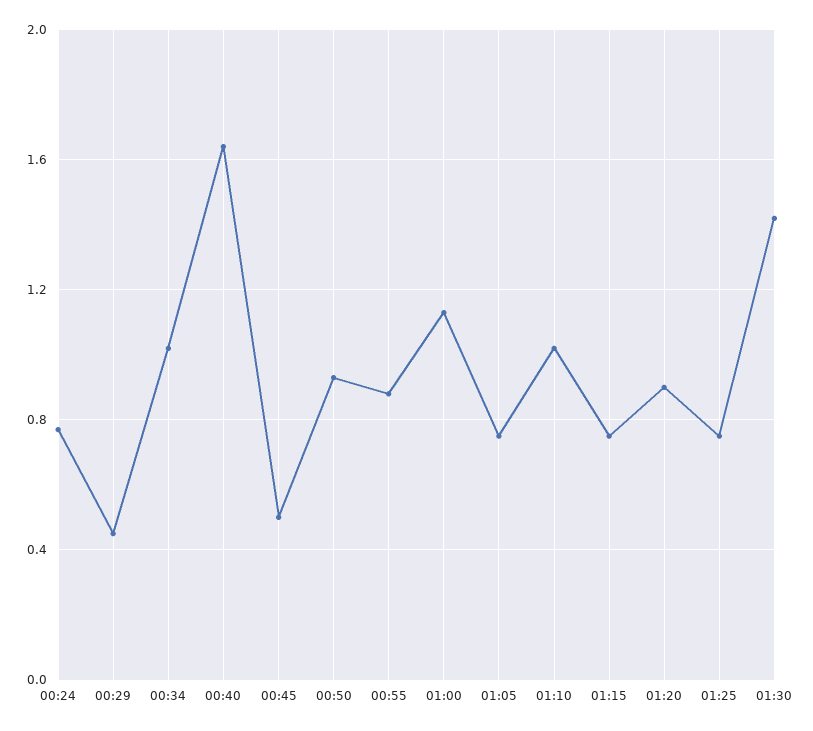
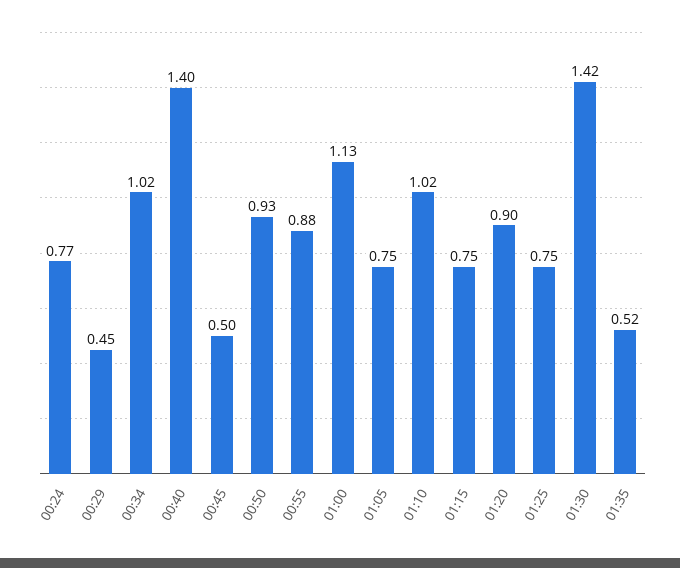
00:40: 1.65 -> 1.4
01:35: none -> 0.52

